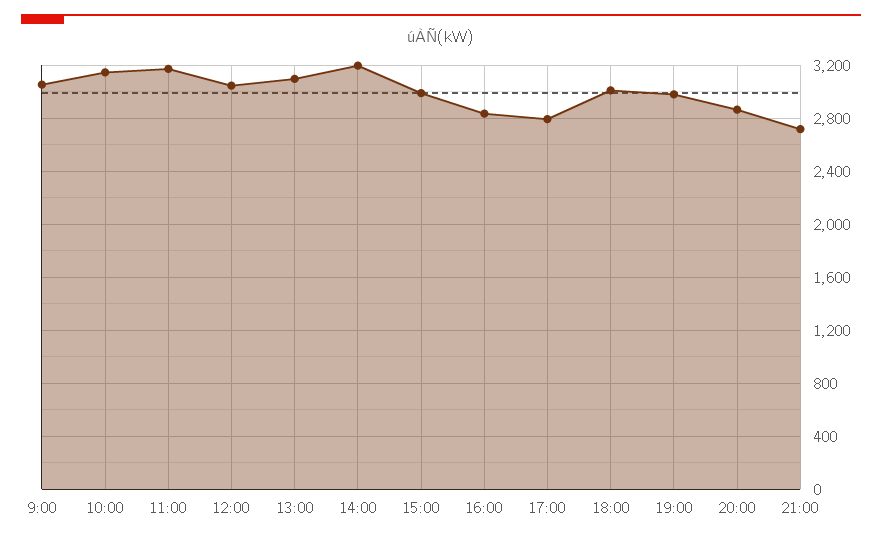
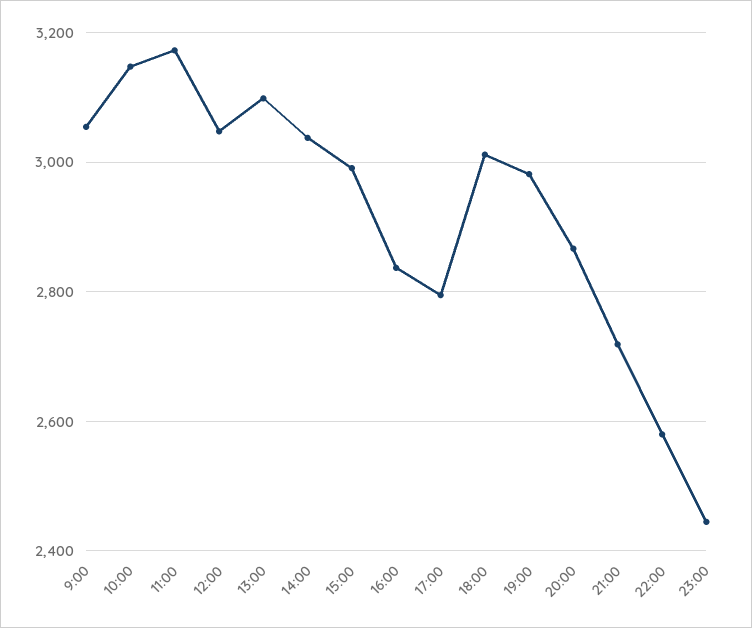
14:00: 3200 -> 3040
22:00: none -> 2580
23:00: none -> 2440

